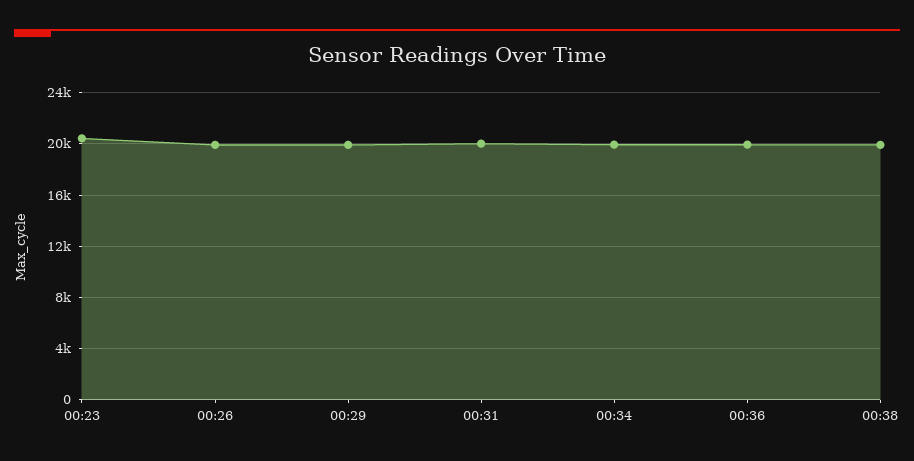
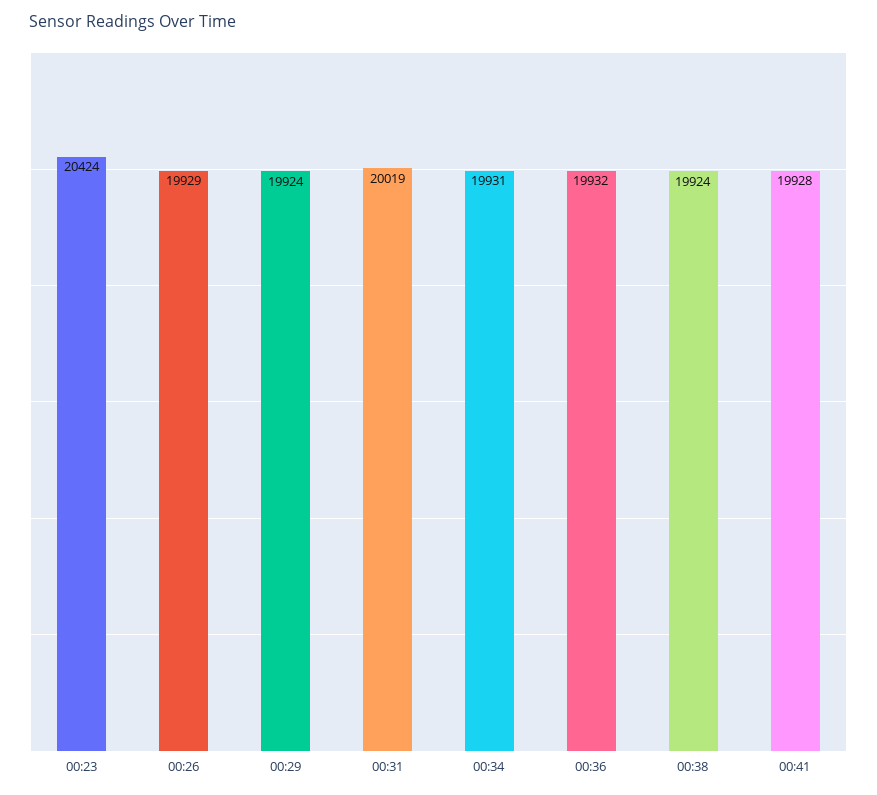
00:41: none -> 19928

